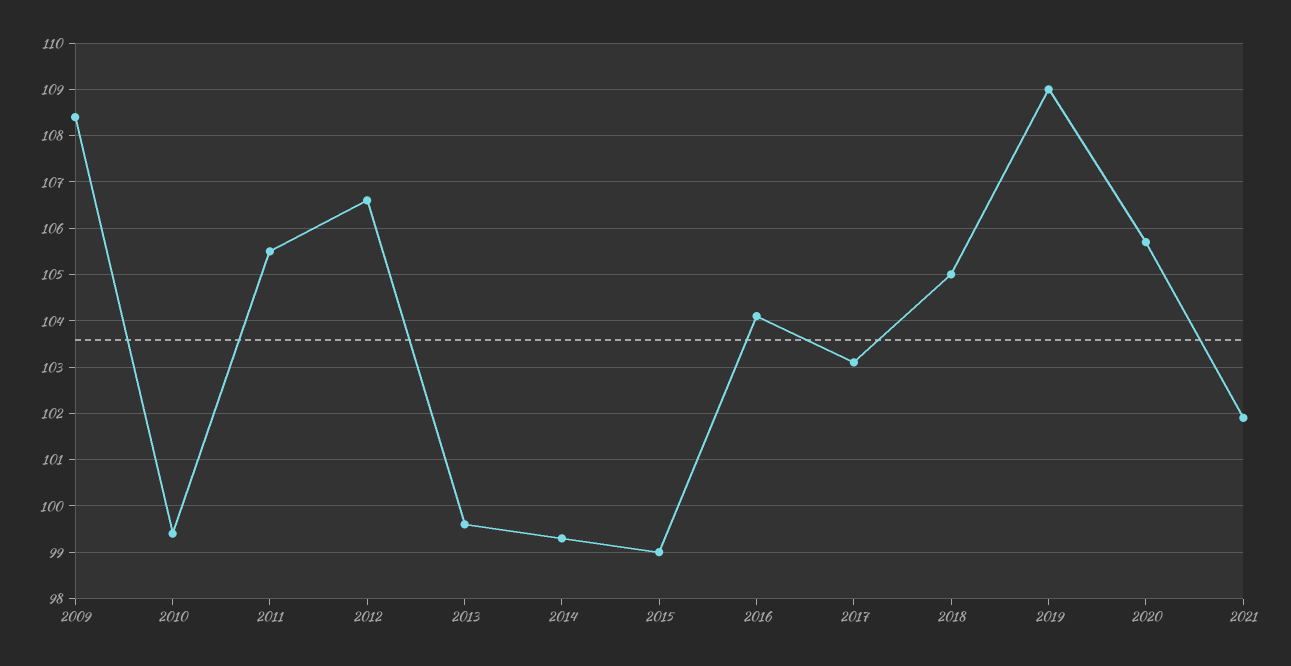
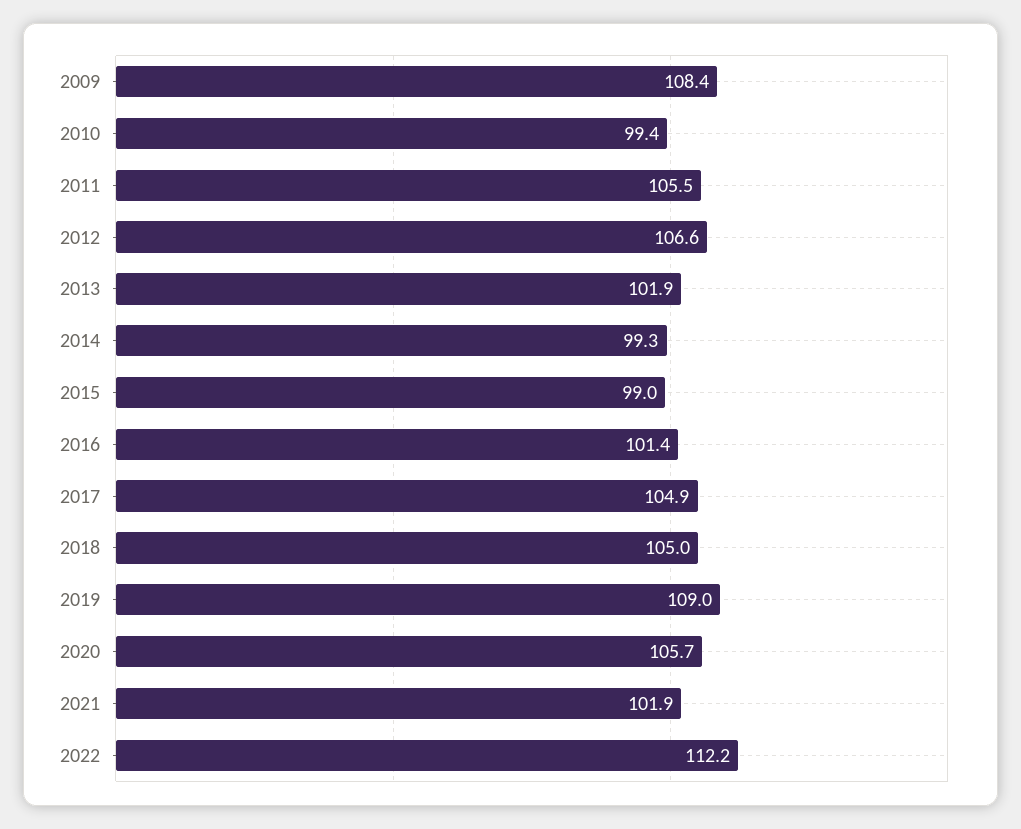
2013: 99.5 -> 101.9
2016: 104 -> 101.4
2017: 103 -> 104.9
2022: none -> 112.2

